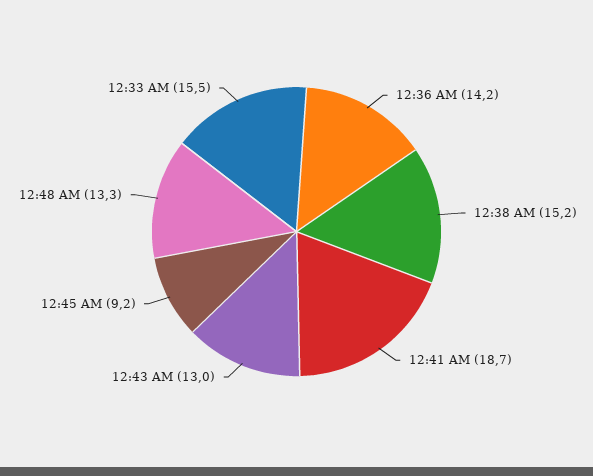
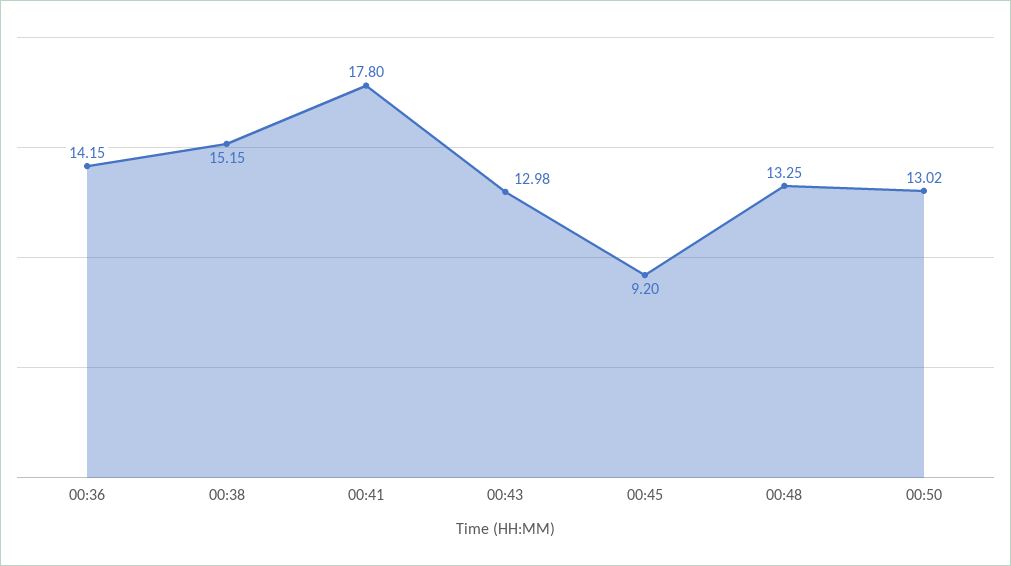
12:41 AM: 18.7 -> 17.8
12:33 AM: 15.5 -> none
00:50: none -> 13.02

